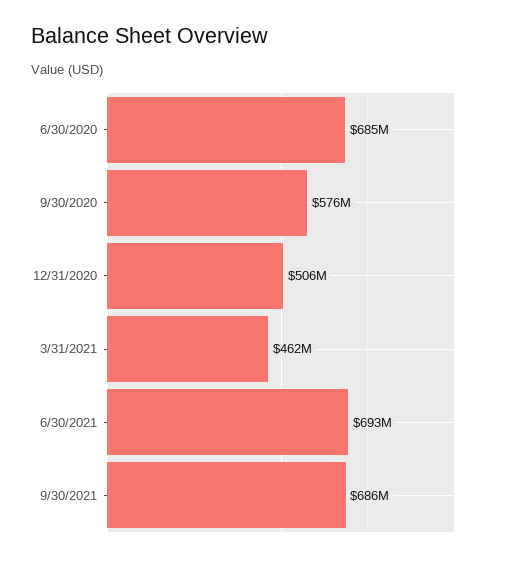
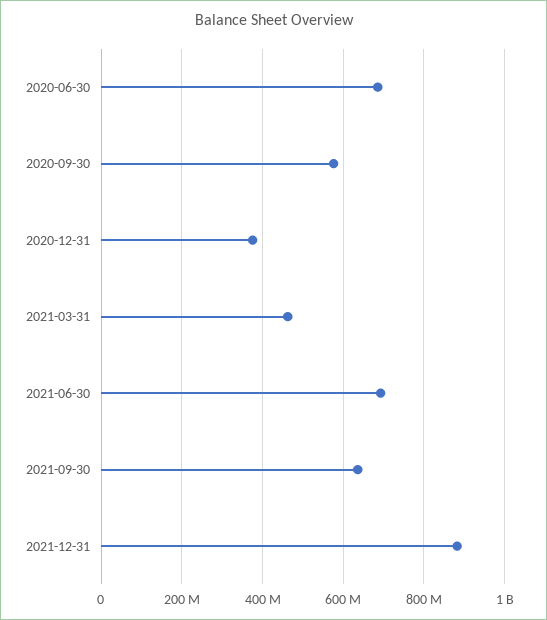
12/31/2020: 506000000 -> 380000000
9/30/2021: 686000000 -> 640000000
2021-12-31: none -> 880000000

